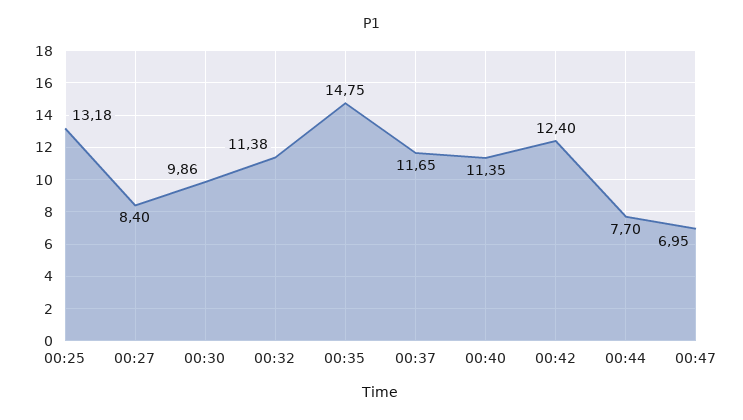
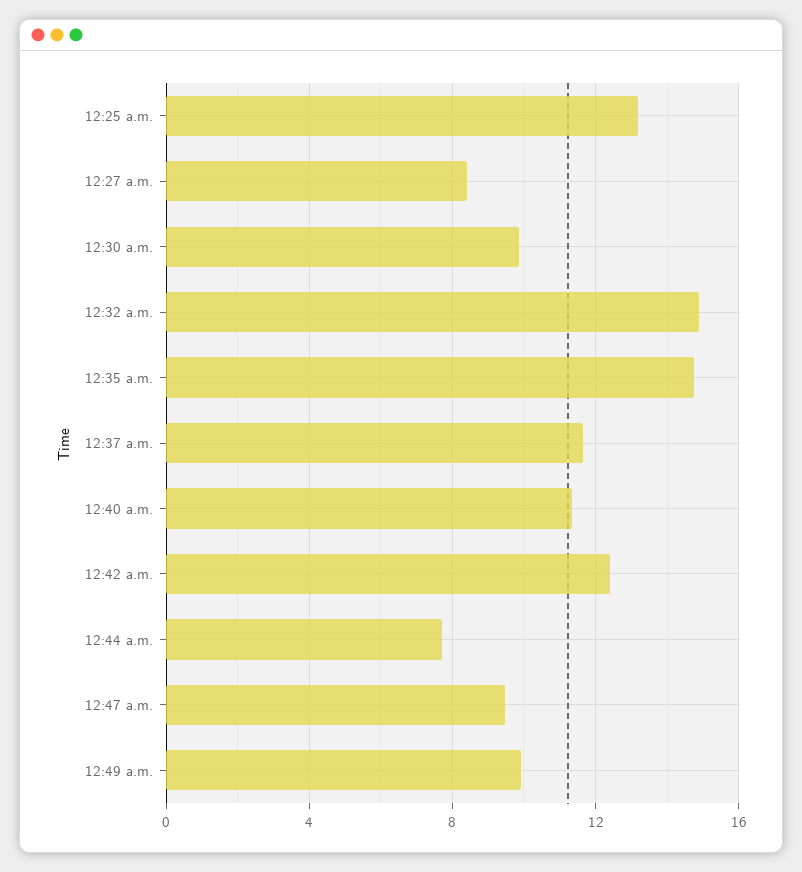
00:32: 11.38 -> 15
00:47: 6.95 -> 9.5
12:49 a.m.: none -> 10

